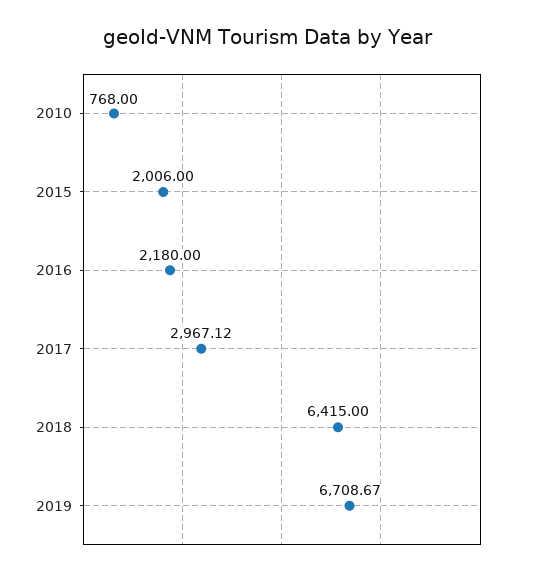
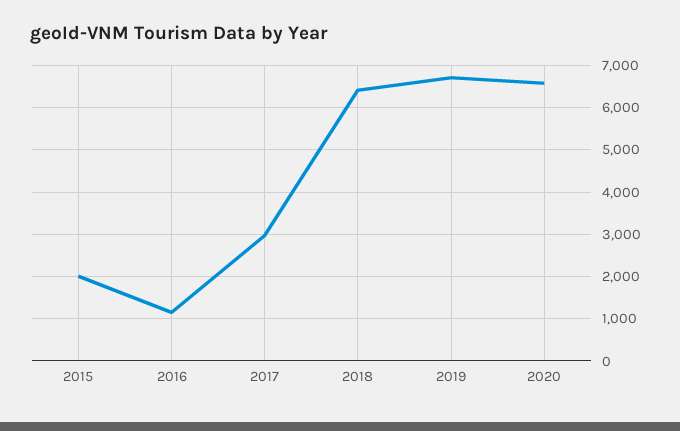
2010: 768 -> none
2016: 2180 -> 1200
2020: none -> 6600

